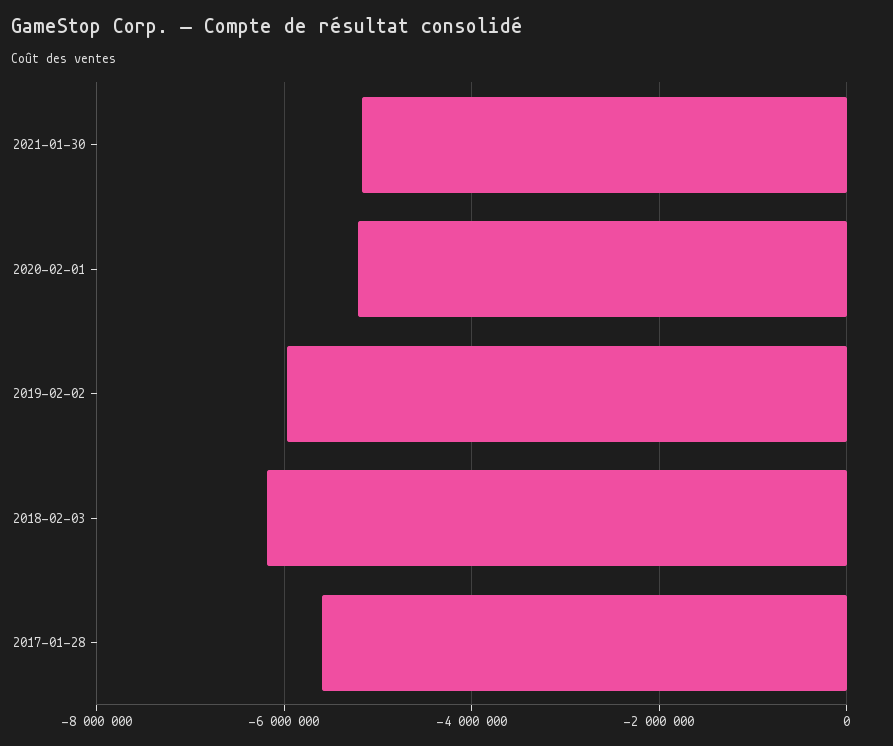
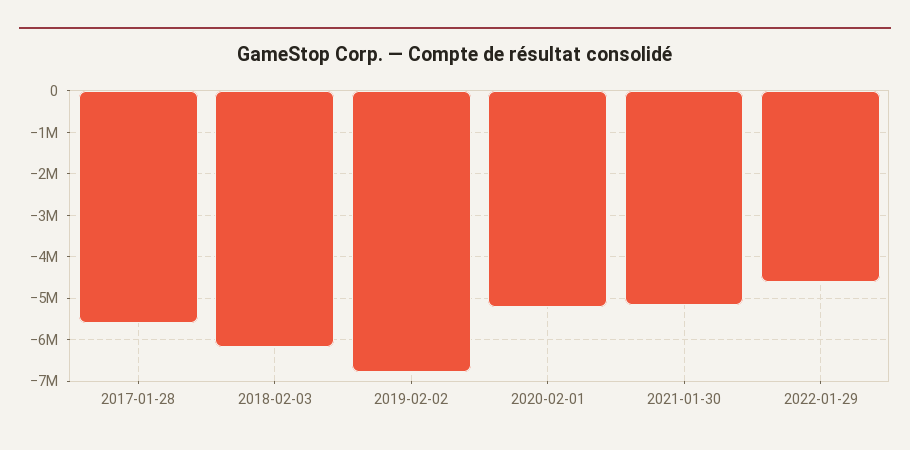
2019-02-02: -6000000 -> -6800000
2022-01-29: none -> -4600000

